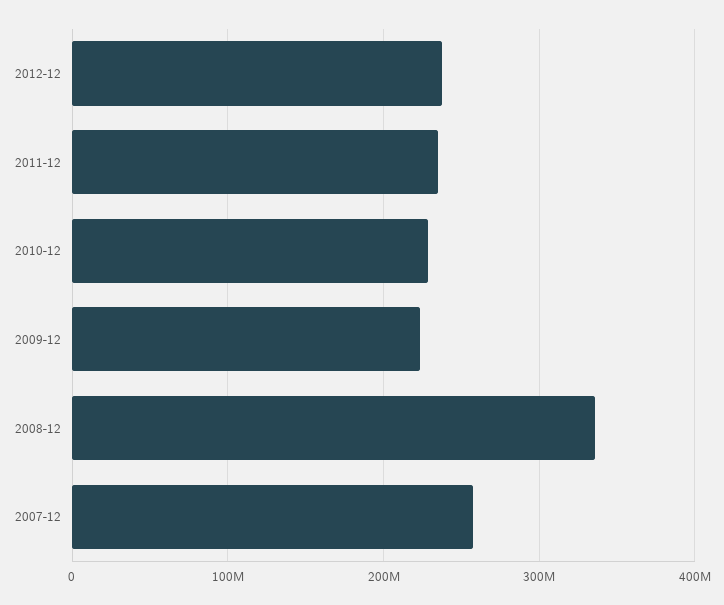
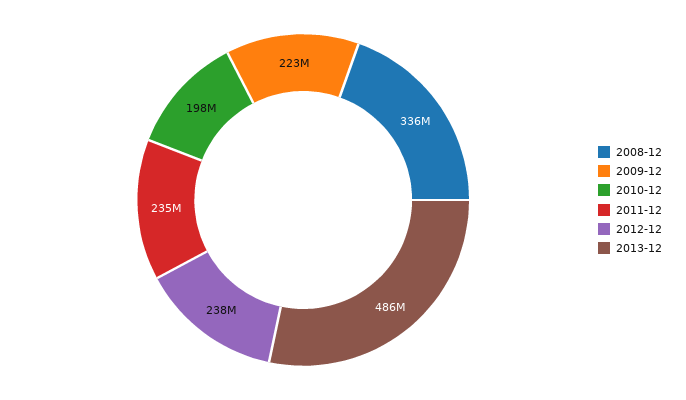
2010-12: 230000000 -> 198000000
2007-12: 260000000 -> none
2013-12: none -> 486000000

